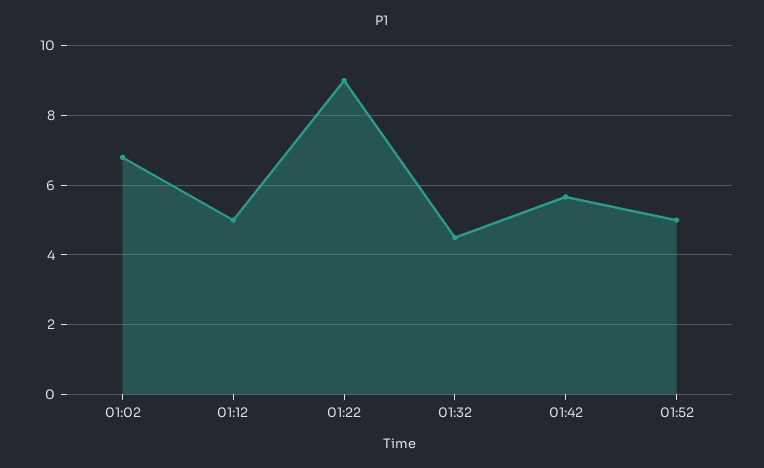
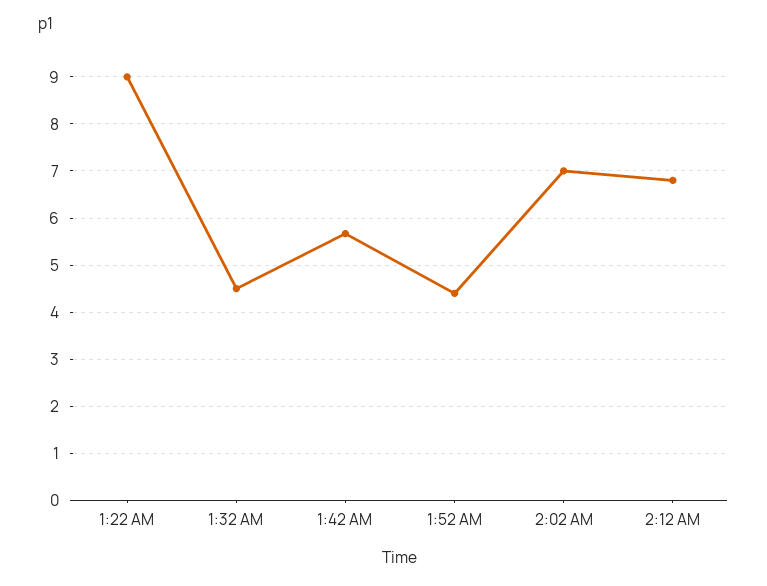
01:02: 6.8 -> none
01:12: 5 -> none
01:52: 5 -> 4.4
2:02 AM: none -> 7
2:12 AM: none -> 6.8

